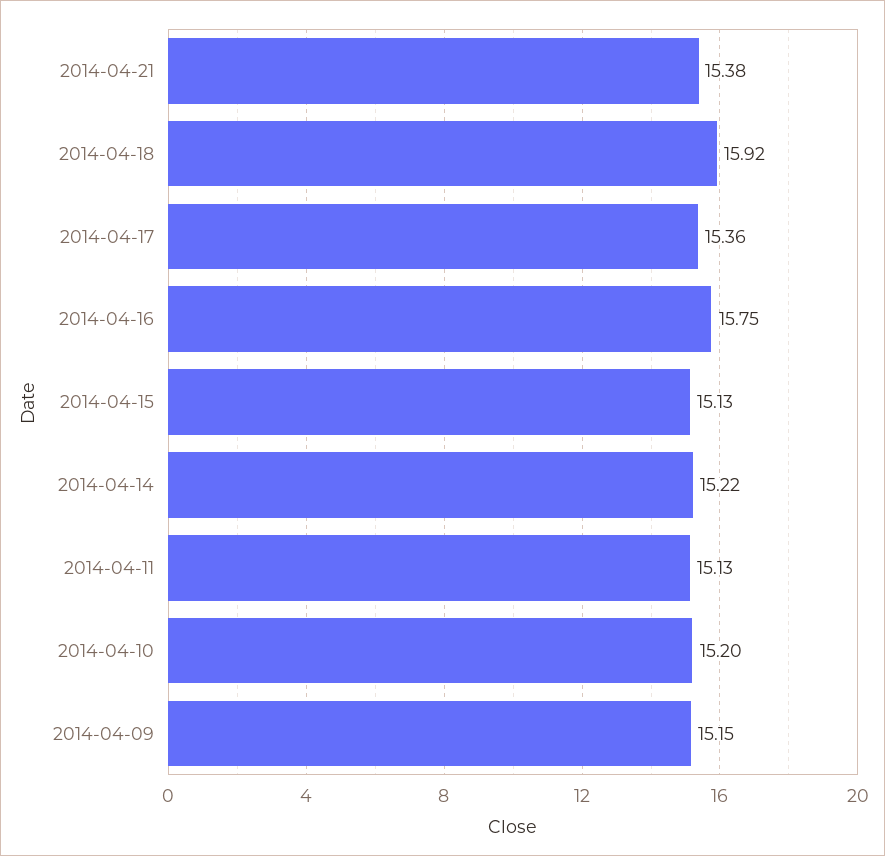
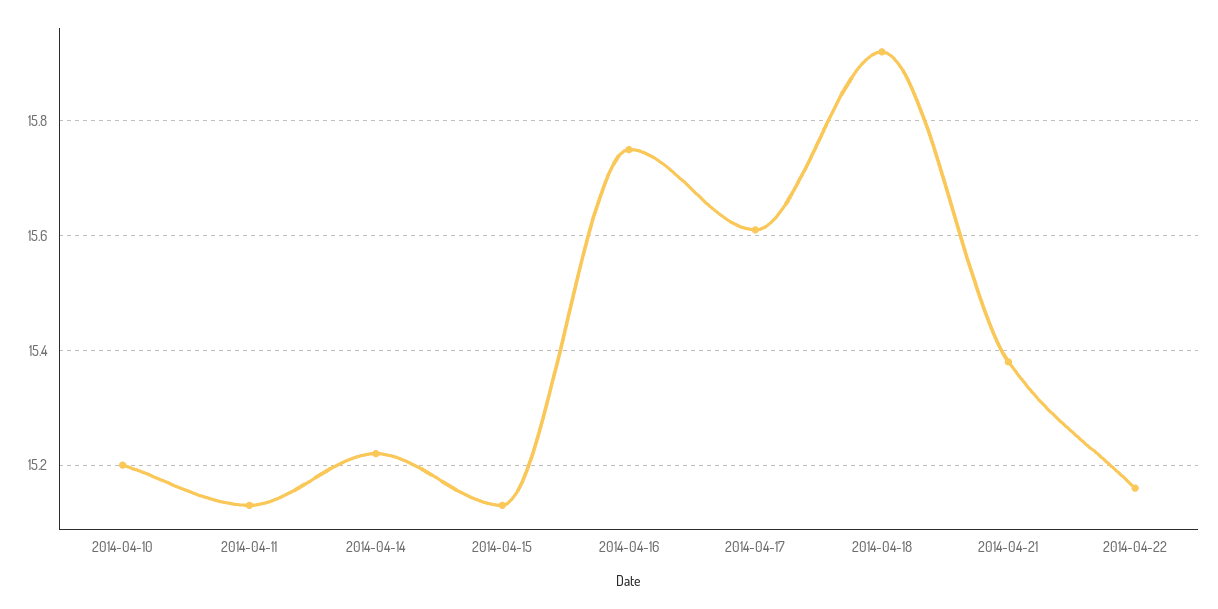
2014-04-17: 15.36 -> 15.6
2014-04-09: 15.15 -> none
2014-04-22: none -> 15.15

